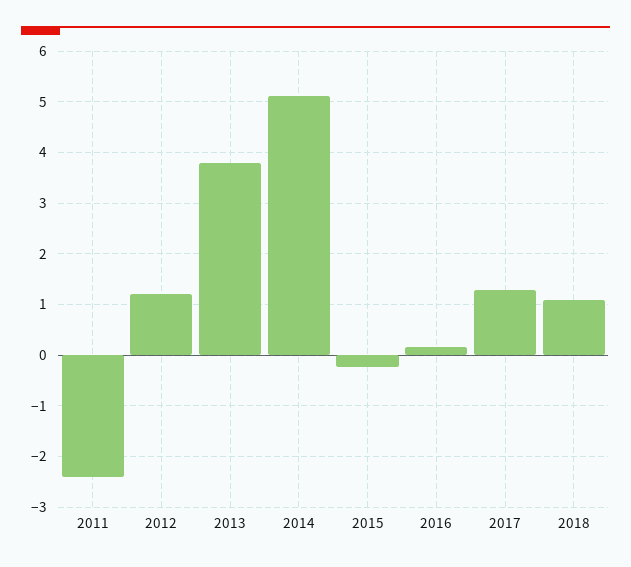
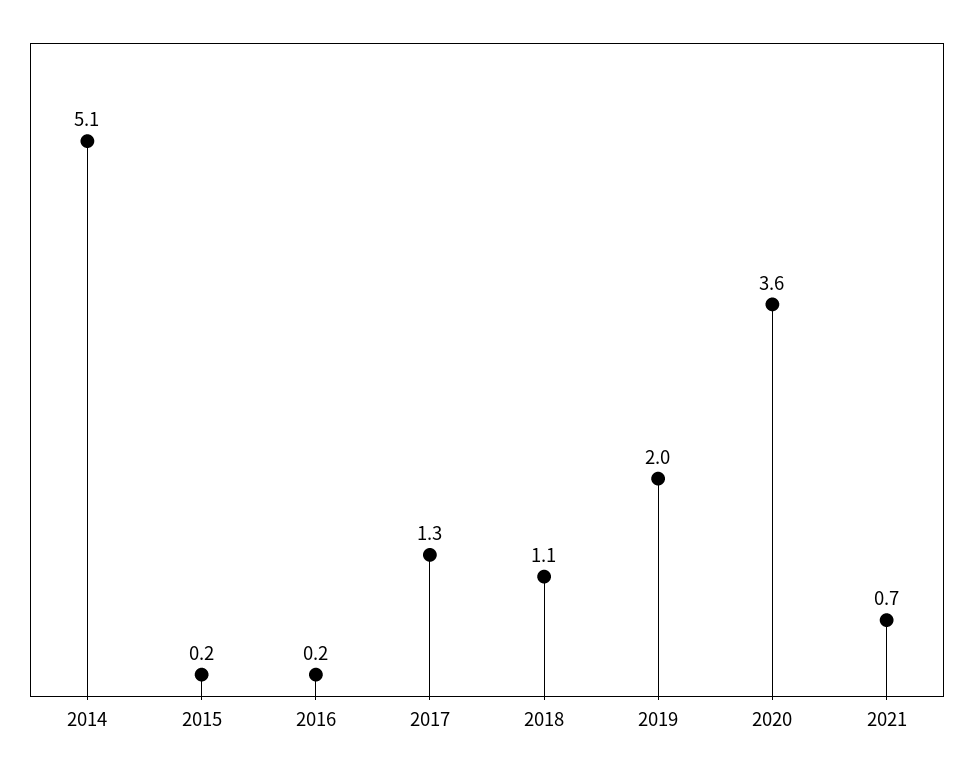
2011: -2.4 -> none
2012: 1.2 -> none
2013: 3.8 -> none
2015: -0.2 -> 0.2
2019: none -> 2
2020: none -> 3.6
2021: none -> 0.7

